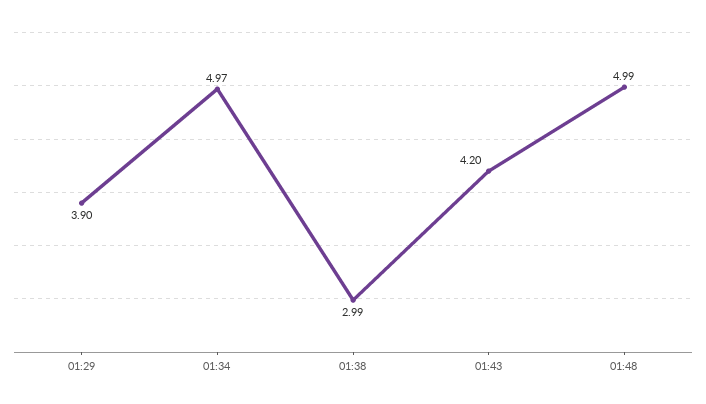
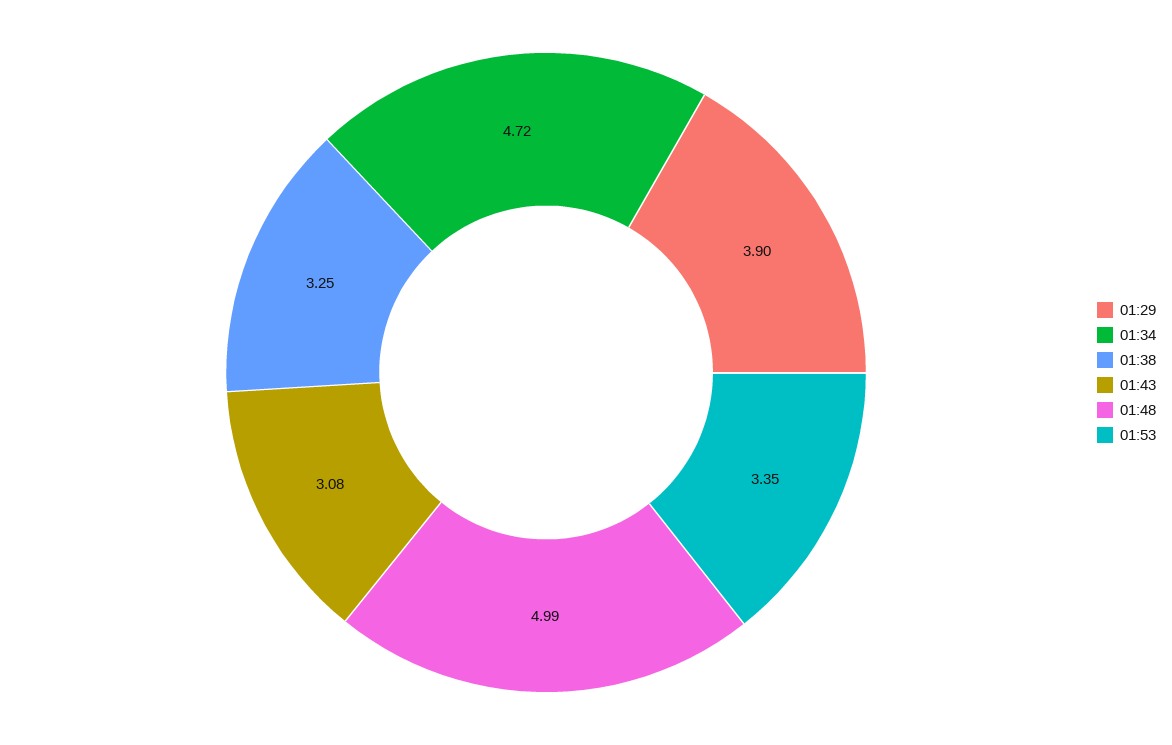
01:34: 4.97 -> 4.72
01:38: 2.99 -> 3.25
01:43: 4.2 -> 3.08
01:53: none -> 3.35

